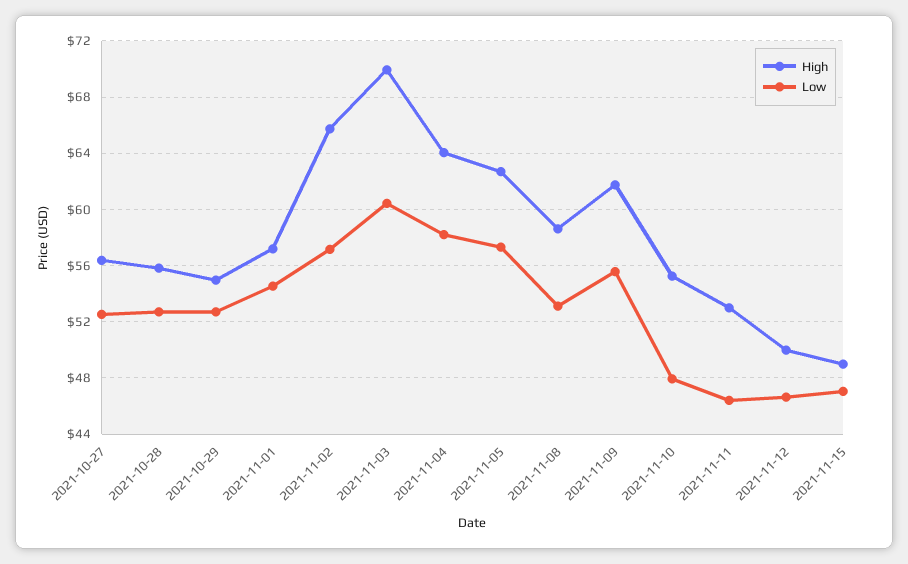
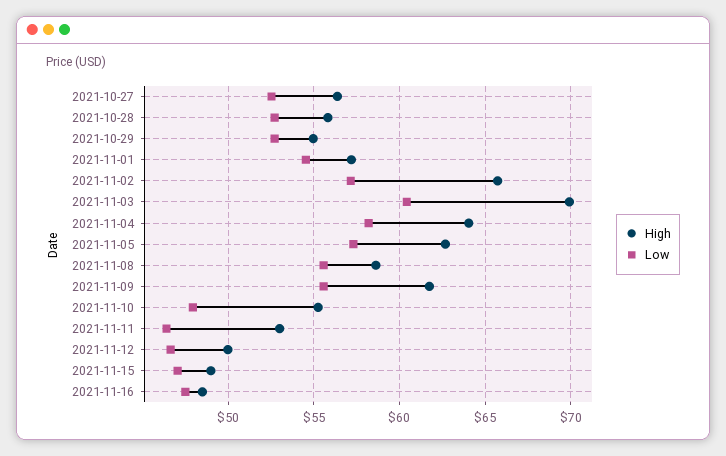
Low, 2021-11-08: 53 -> 55.5
High, 2021-11-16: none -> 48.5
Low, 2021-11-16: none -> 47.5

